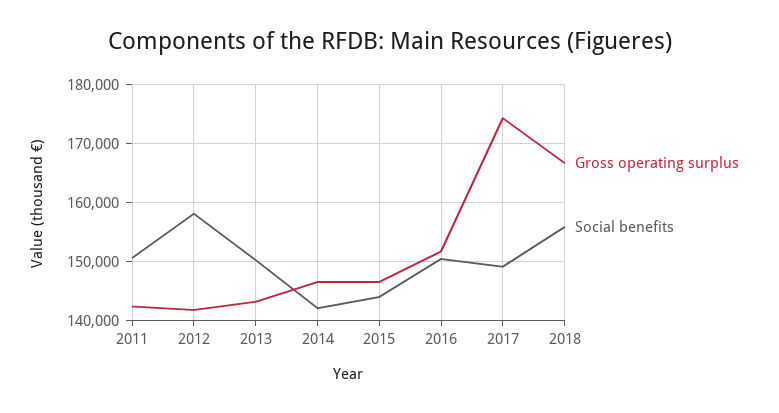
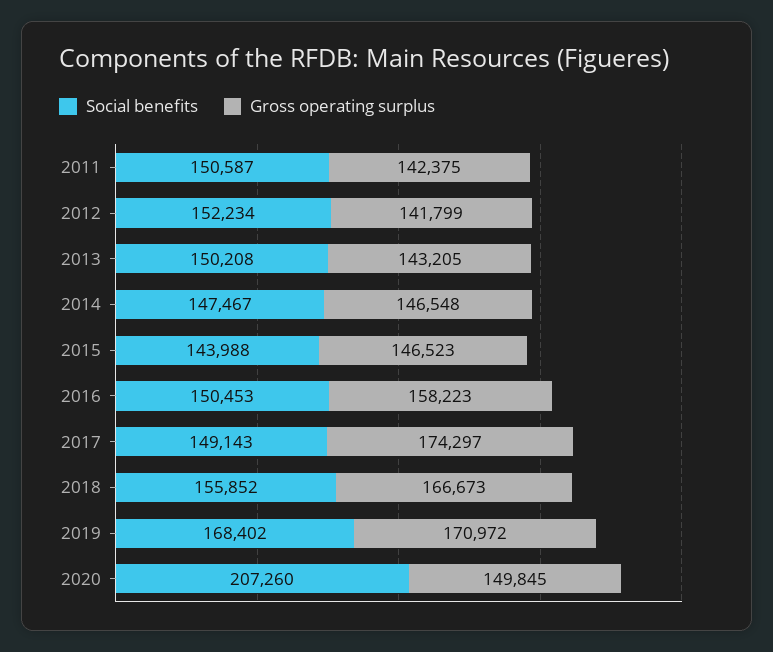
Social benefits, 2012: 158000 -> 152234
Social benefits, 2014: 142000 -> 147467
Gross operating surplus, 2016: 152000 -> 158223
Social benefits, 2019: none -> 168402
Gross operating surplus, 2019: none -> 170972
Social benefits, 2020: none -> 207260
Gross operating surplus, 2020: none -> 149845

